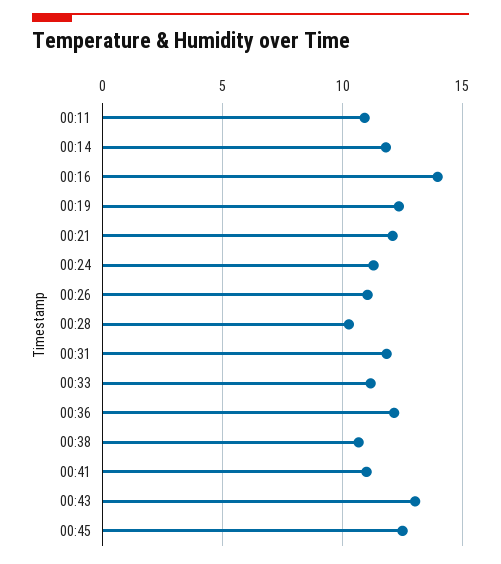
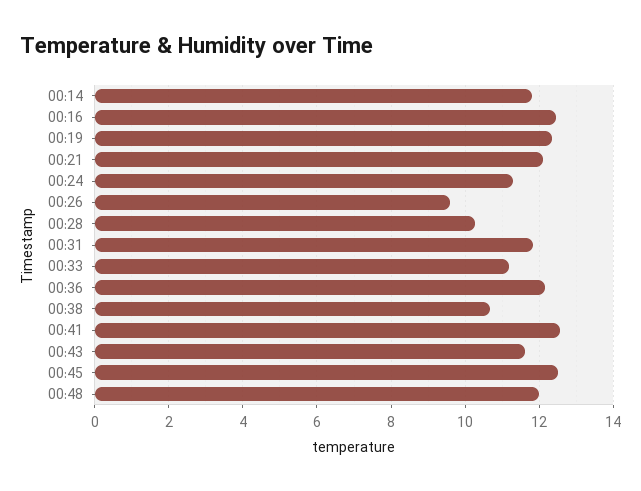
00:11: 11 -> none
00:16: 14 -> 12.4
00:26: 11 -> 9.6
00:41: 11 -> 12.6
00:43: 13 -> 11.6
00:48: none -> 12

